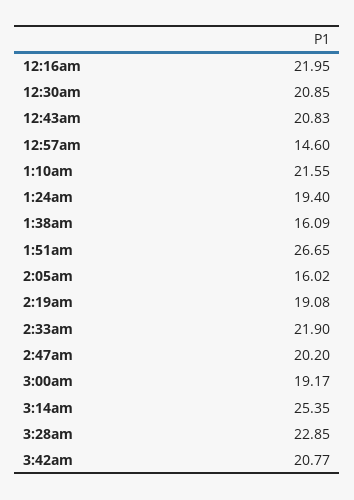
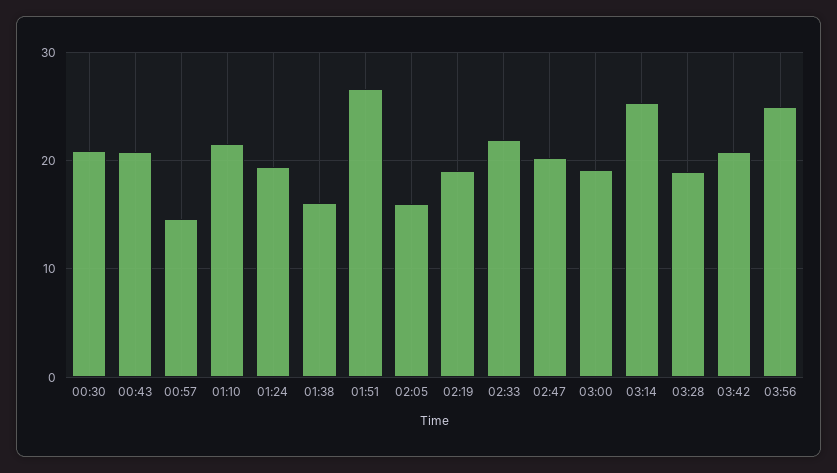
12:16am: 21.95 -> none
3:28am: 22.85 -> 19
03:56: none -> 25

